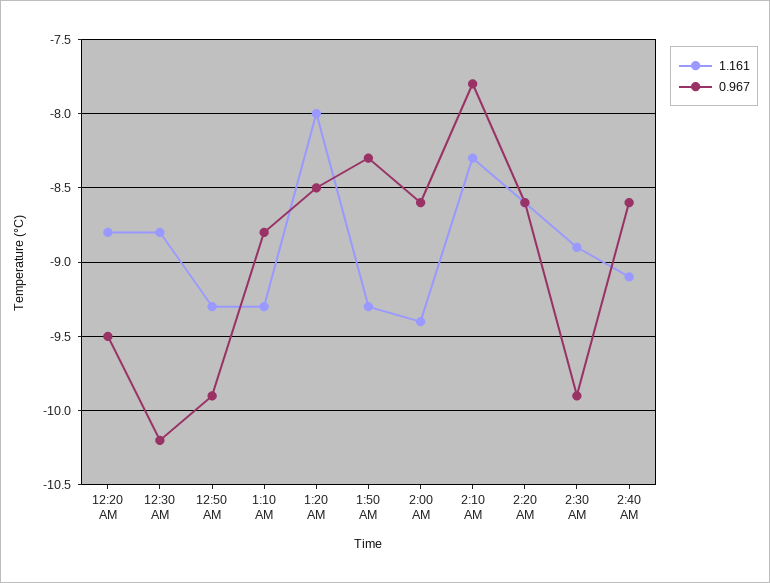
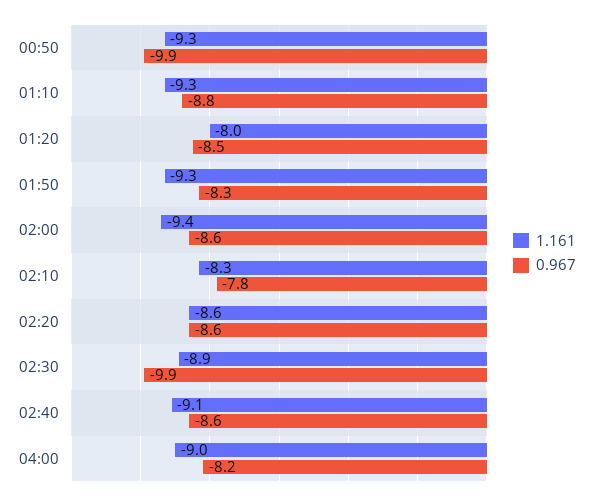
1.161, 12:20 AM: -8.8 -> none
0.967, 12:20 AM: -9.5 -> none
1.161, 12:30 AM: -8.8 -> none
0.967, 12:30 AM: -10.2 -> none
1.161, 04:00: none -> -9
0.967, 04:00: none -> -8.2

